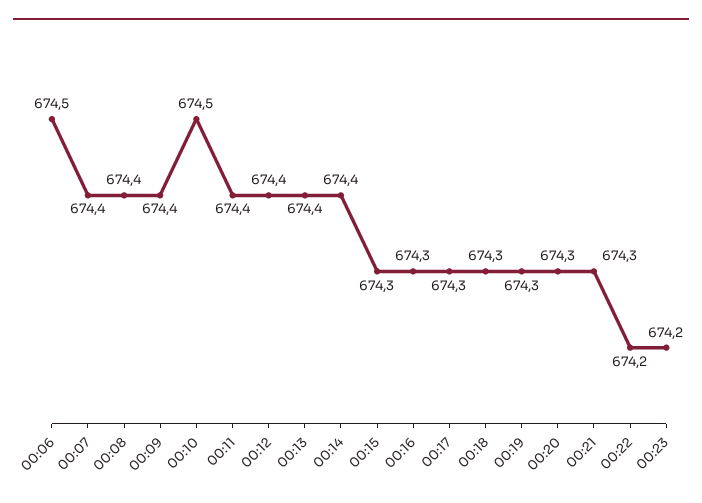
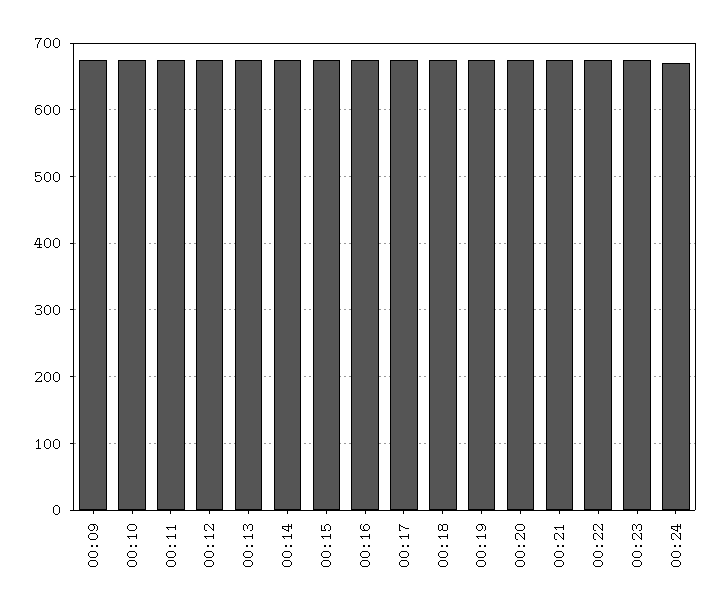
00:06: 674.5 -> none
00:07: 674.4 -> none
00:08: 674.4 -> none
00:24: none -> 670

